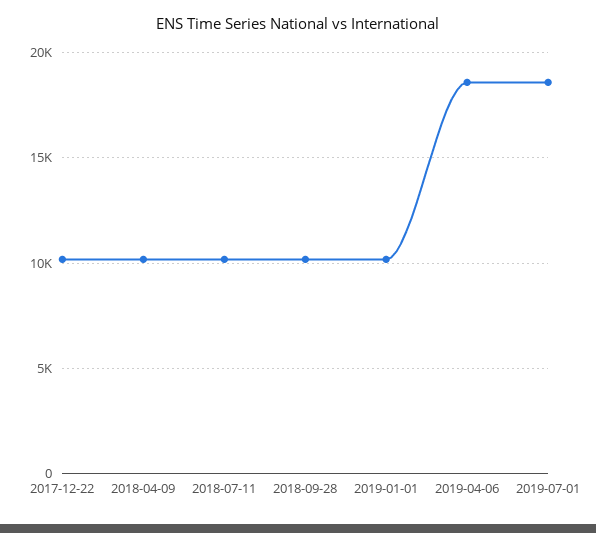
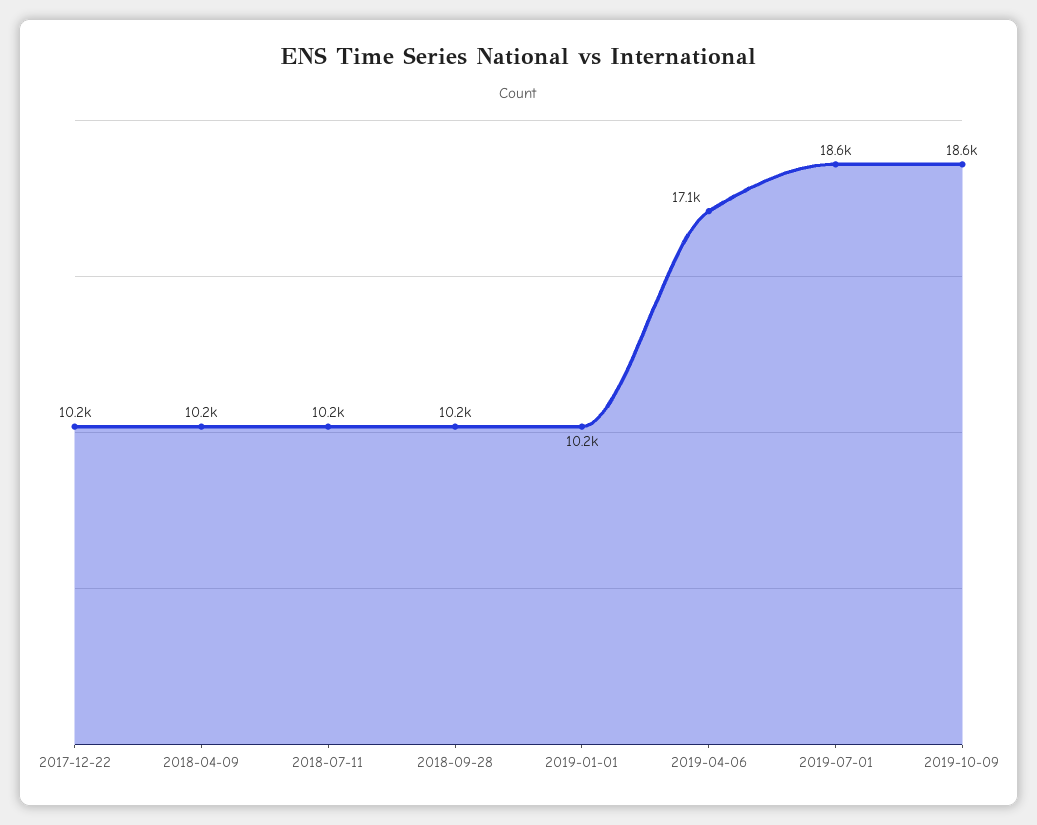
2019-04-06: 18500 -> 17100
2019-10-09: none -> 18600

